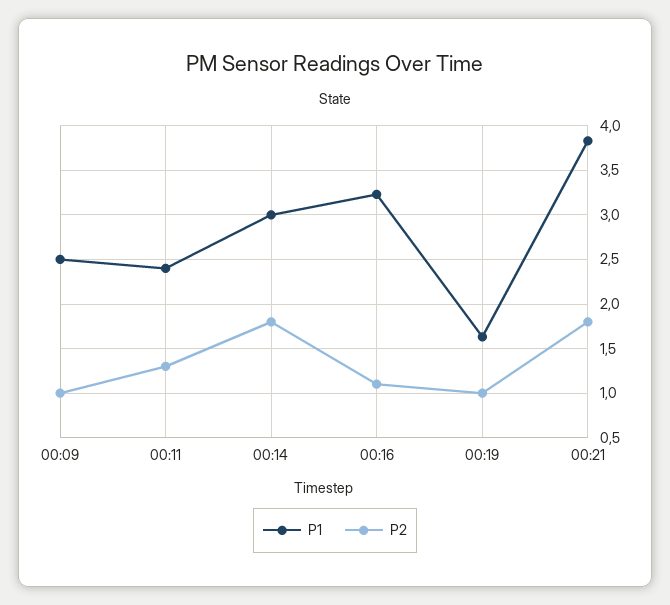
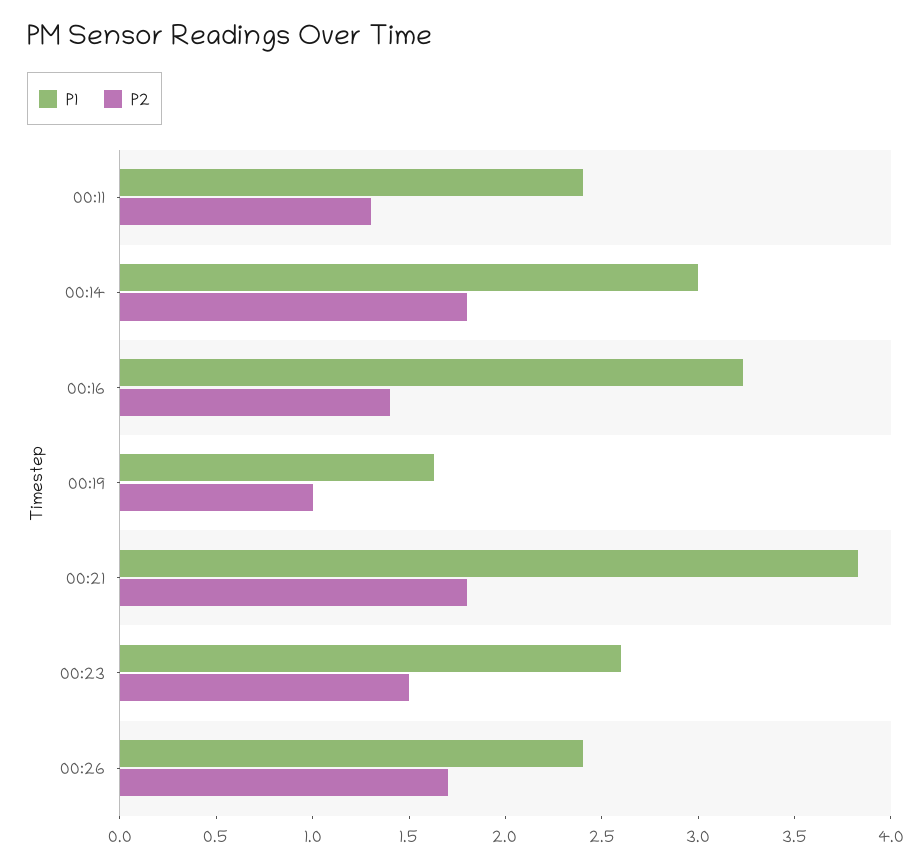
P1, 00:09: 2.5 -> none
P2, 00:09: 1 -> none
P2, 00:16: 1.1 -> 1.4
P1, 00:23: none -> 2.6
P2, 00:23: none -> 1.5
P1, 00:26: none -> 2.4
P2, 00:26: none -> 1.7

